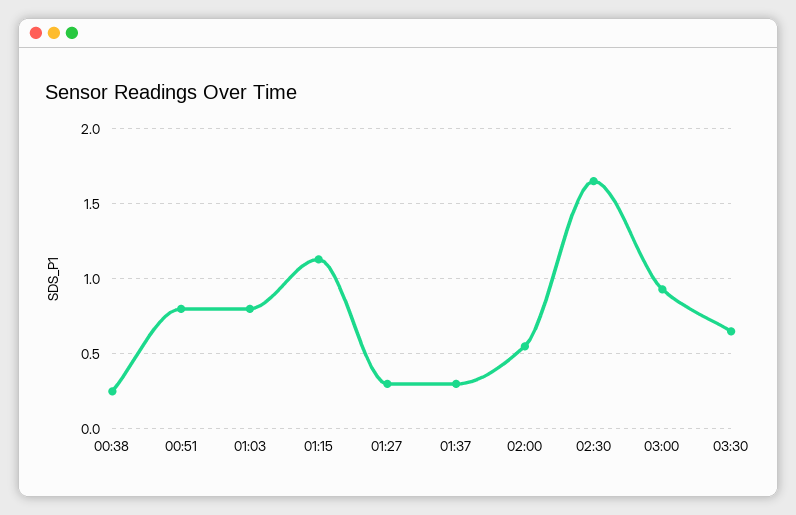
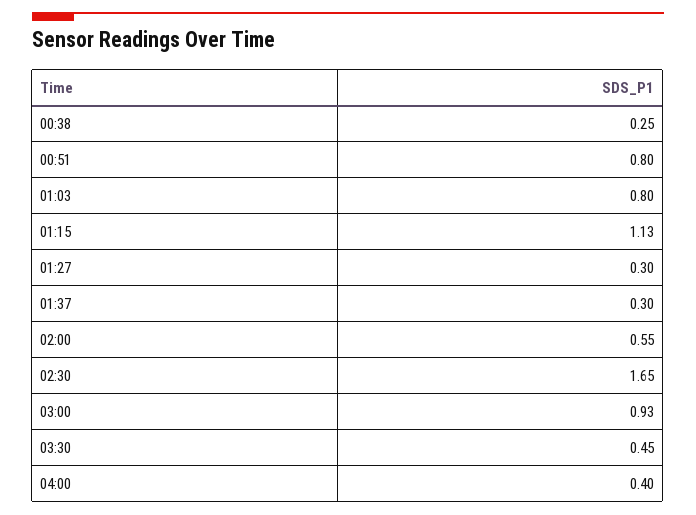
03:30: 0.65 -> 0.45
04:00: none -> 0.4

